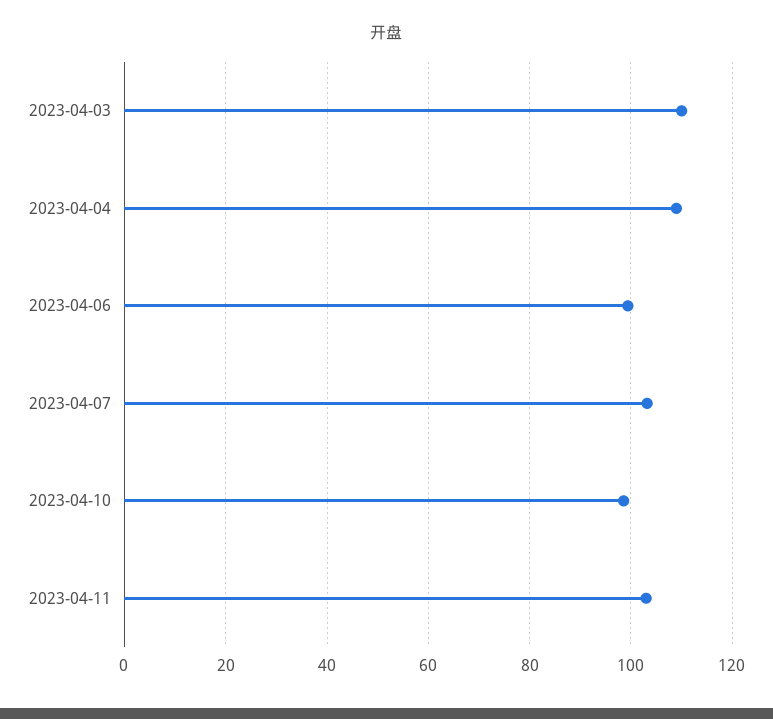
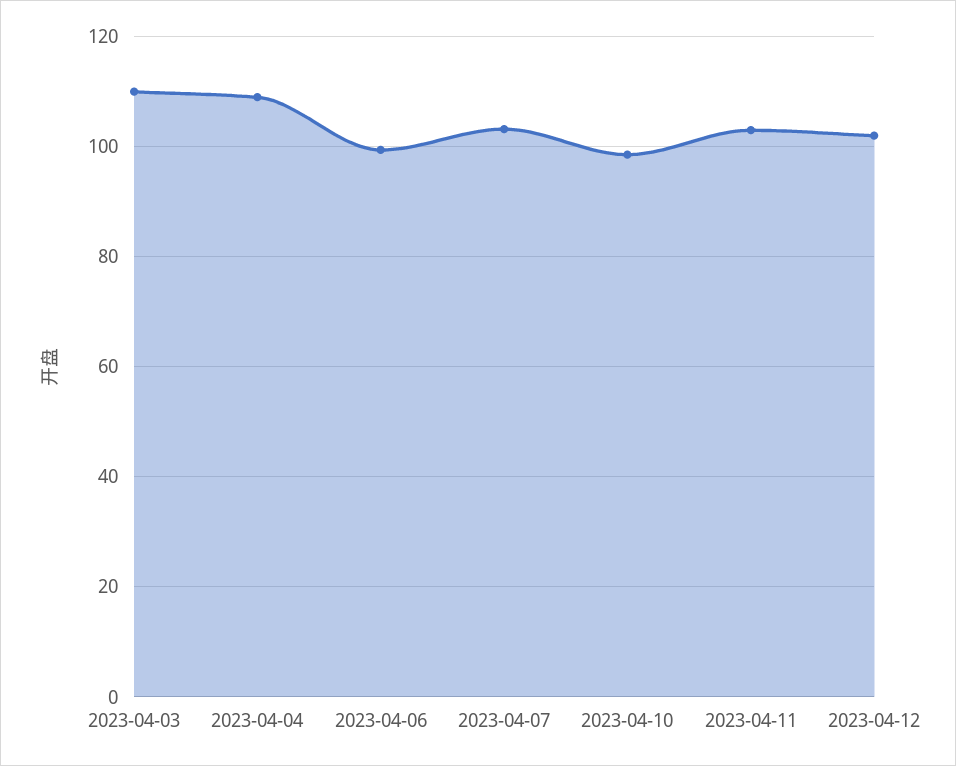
2023-04-12: none -> 102

